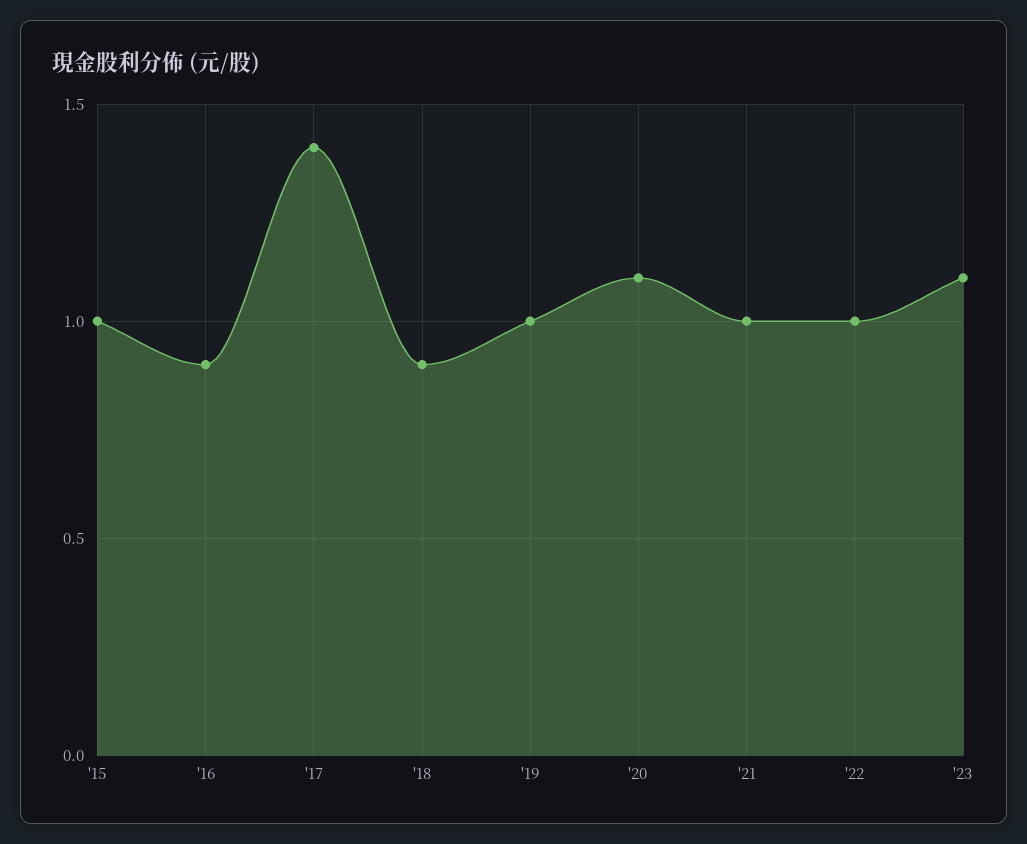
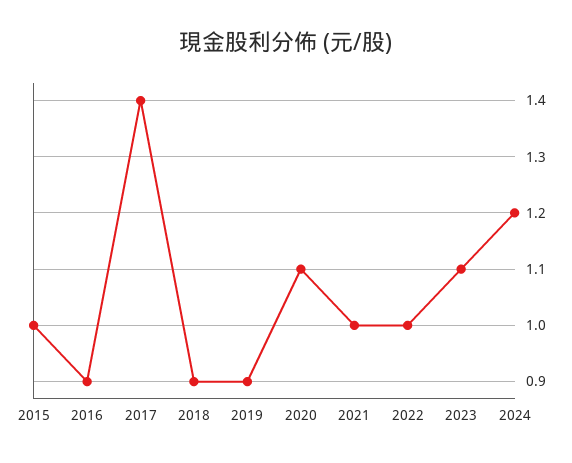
'19: 1 -> 0.9
2024: none -> 1.2

